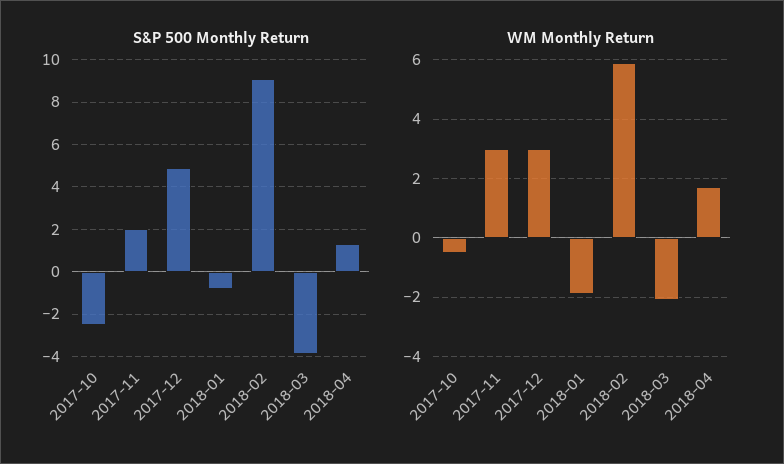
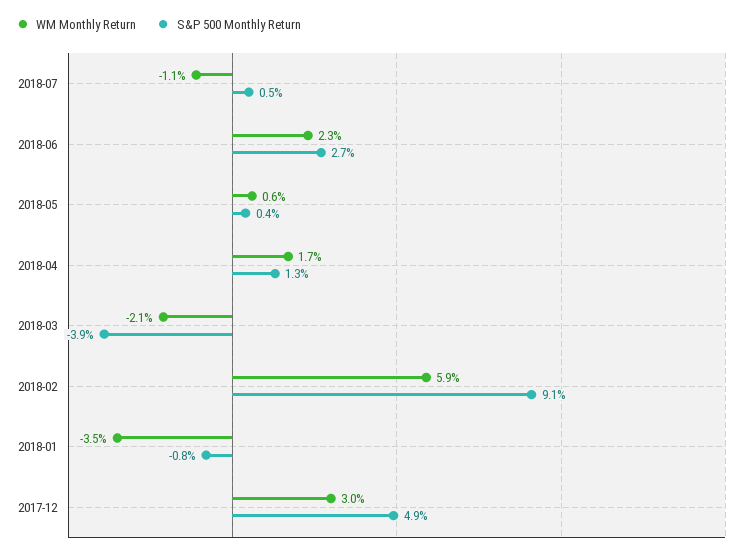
S&P 500 Monthly Return, 2017-10: -2.5 -> none
S&P 500 Monthly Return, 2017-11: 2 -> none
WM Monthly Return, 2017-10: -0.5 -> none
WM Monthly Return, 2017-11: 3 -> none
WM Monthly Return, 2018-01: -2 -> -3.5
WM Monthly Return, 2018-07: none -> -1.1
S&P 500 Monthly Return, 2018-07: none -> 0.5
WM Monthly Return, 2018-06: none -> 2.3
S&P 500 Monthly Return, 2018-06: none -> 2.7
WM Monthly Return, 2018-05: none -> 0.6
S&P 500 Monthly Return, 2018-05: none -> 0.4

